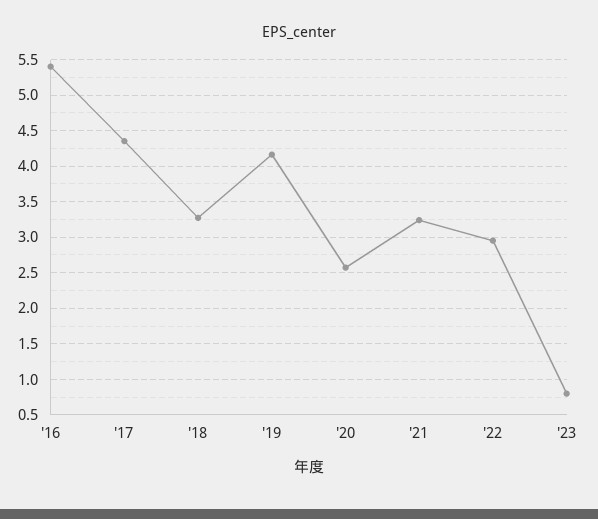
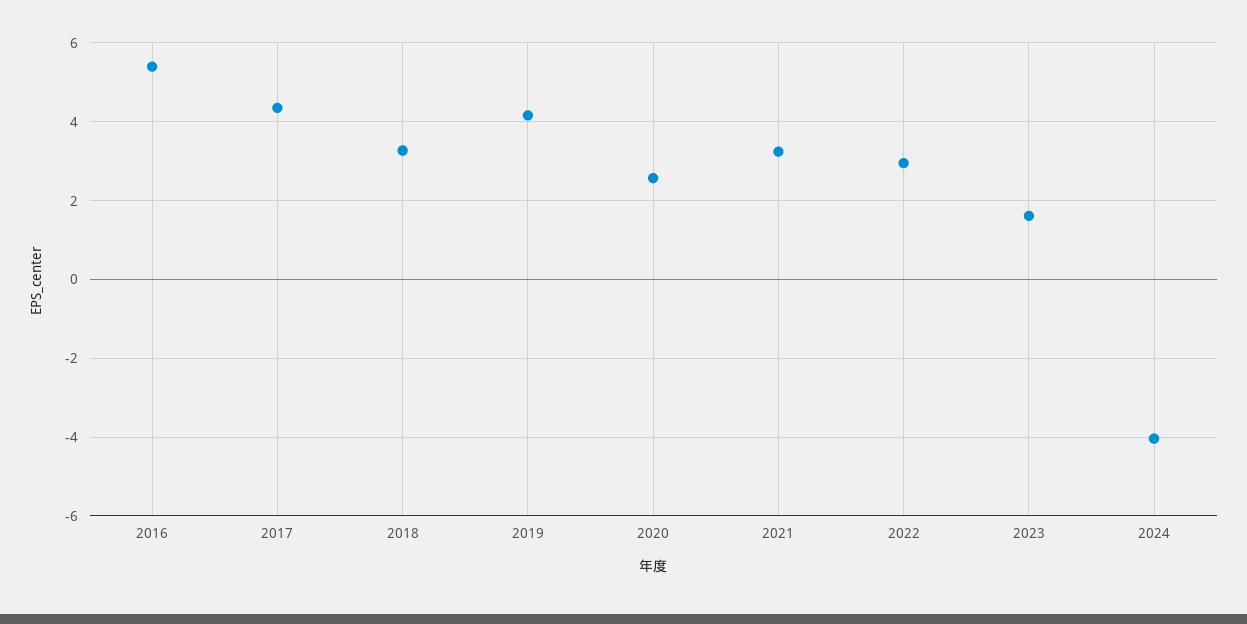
'23: 0.8 -> 1.6
2024: none -> -4

